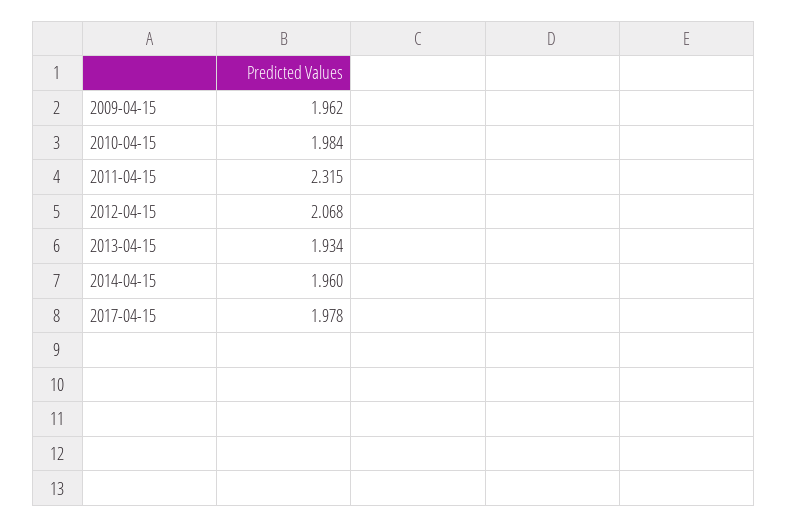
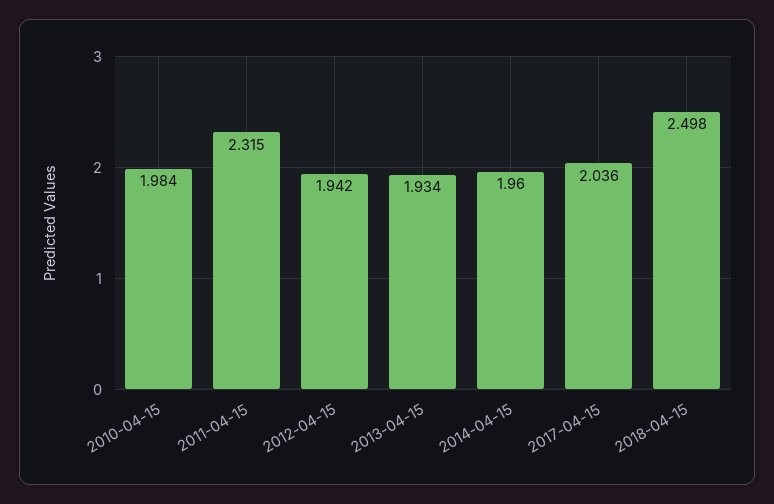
2009-04-15: 1.962 -> none
2012-04-15: 2.068 -> 1.942
2017-04-15: 1.978 -> 2.036
2018-04-15: none -> 2.498

